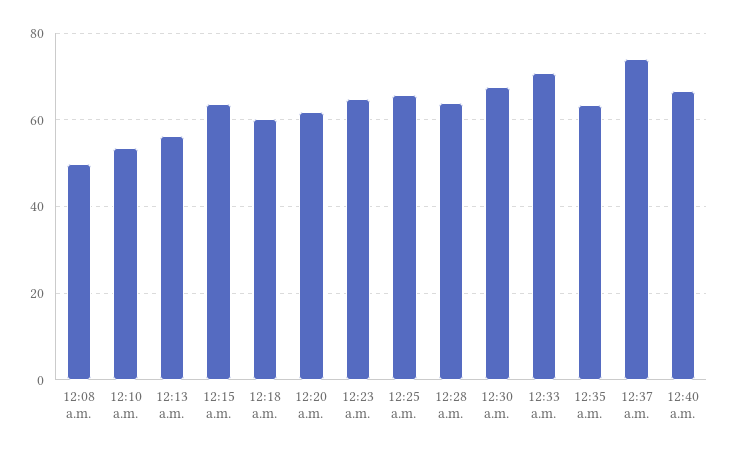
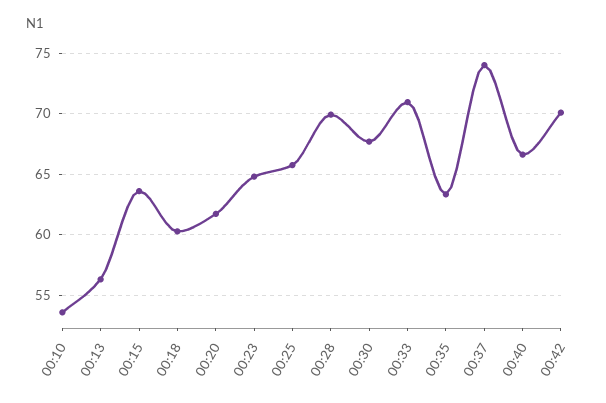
12:08 a.m.: 50 -> none
12:28 a.m.: 64 -> 70
00:42: none -> 70

